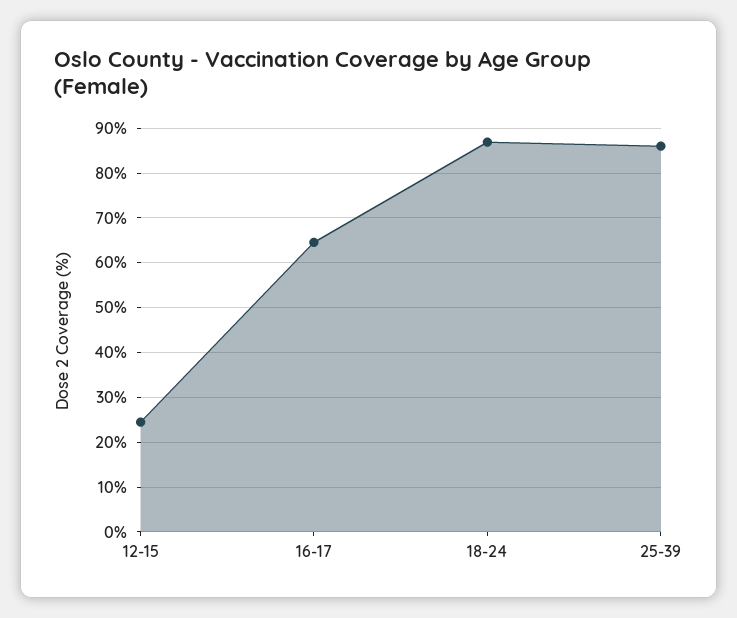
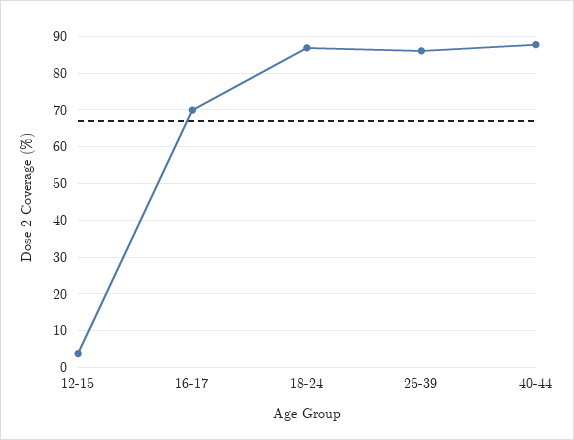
12-15: 24 -> 4
16-17: 64 -> 70
40-44: none -> 88

